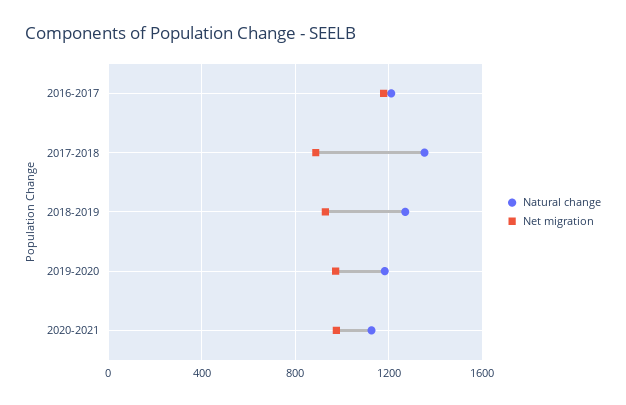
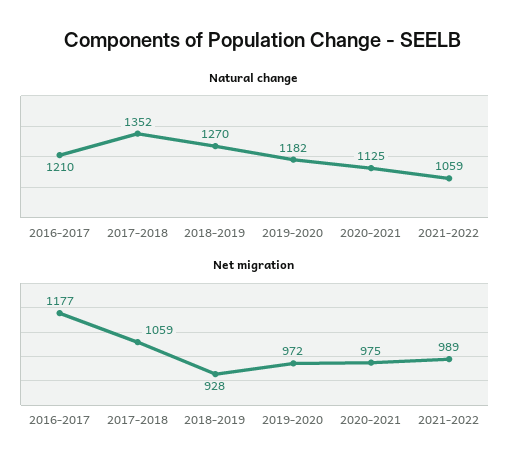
Net migration, 2017-2018: 900 -> 1059
Natural change, 2021-2022: none -> 1059
Net migration, 2021-2022: none -> 989

